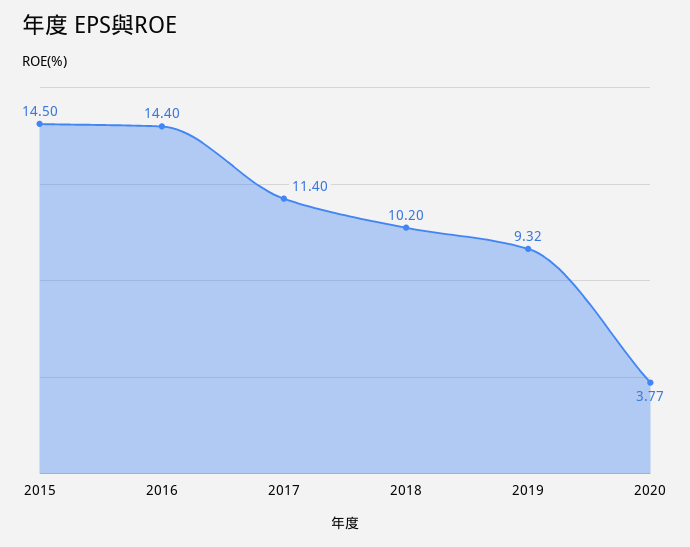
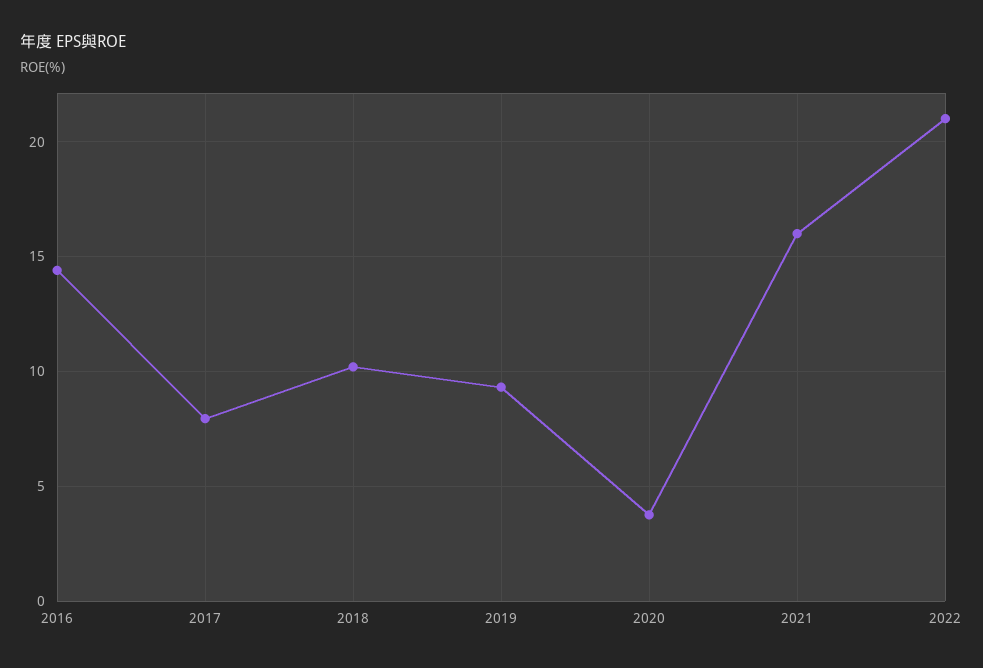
2015: 14.5 -> none
2017: 11.4 -> 8
2021: none -> 16
2022: none -> 21

